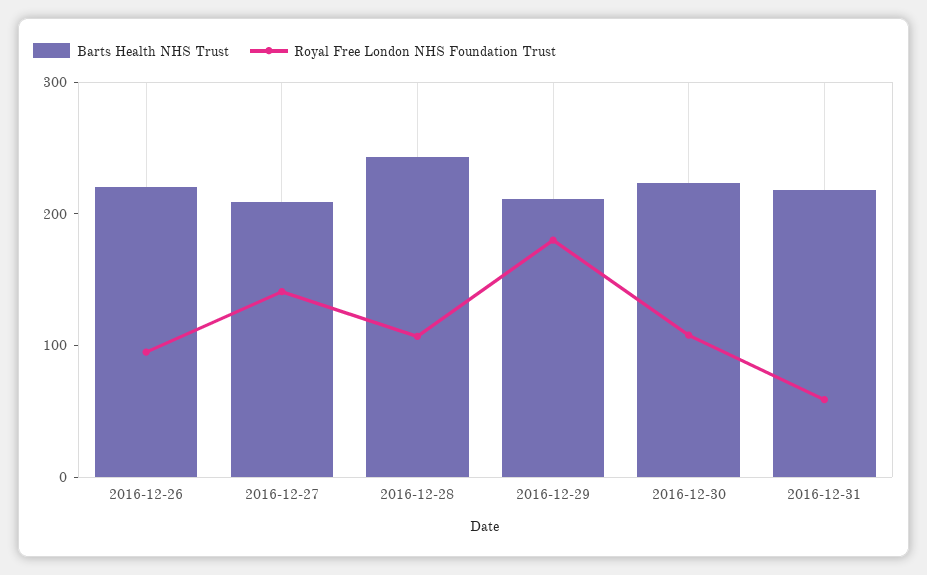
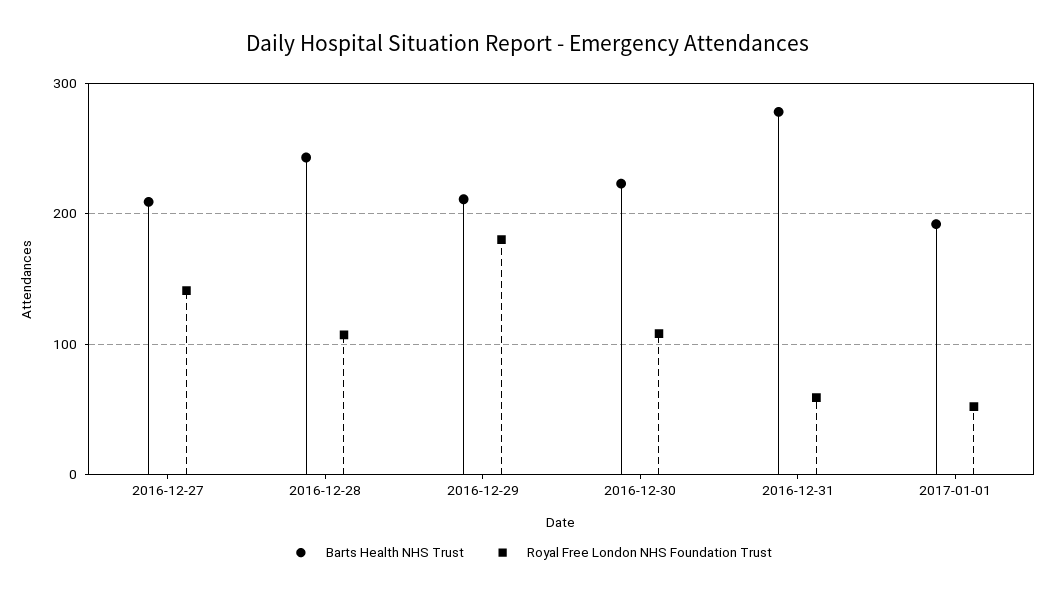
Barts Health NHS Trust, 2016-12-26: 220 -> none
Royal Free London NHS Foundation Trust, 2016-12-26: 100 -> none
Barts Health NHS Trust, 2016-12-31: 220 -> 280
Barts Health NHS Trust, 2017-01-01: none -> 190
Royal Free London NHS Foundation Trust, 2017-01-01: none -> 50

